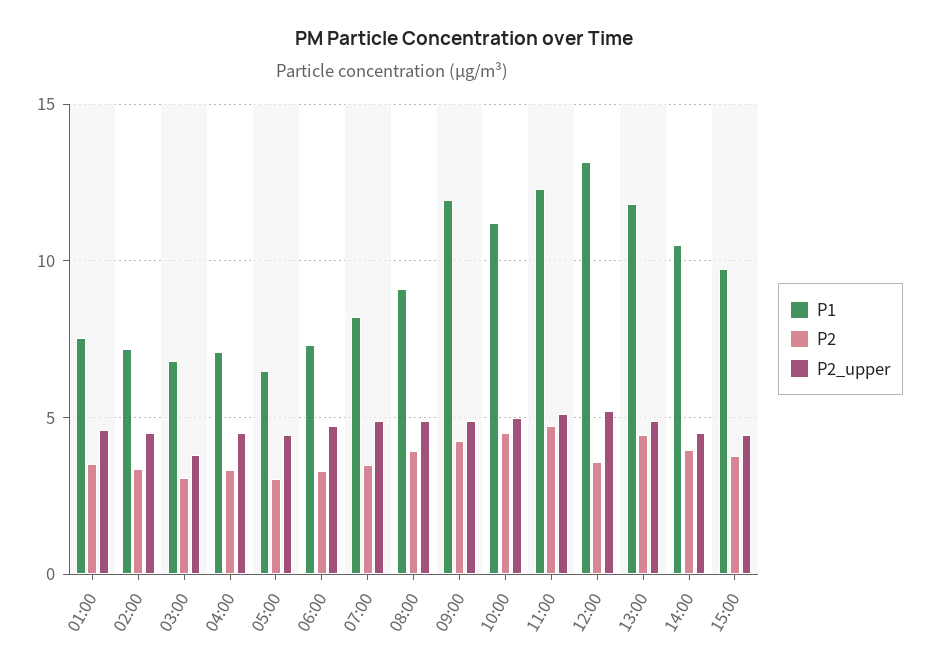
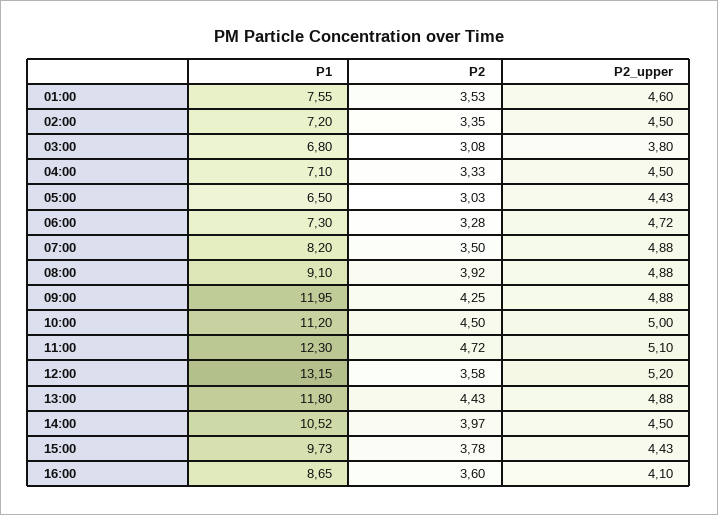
P1, 16:00: none -> 8.65
P2, 16:00: none -> 3.6
P2_upper, 16:00: none -> 4.1

